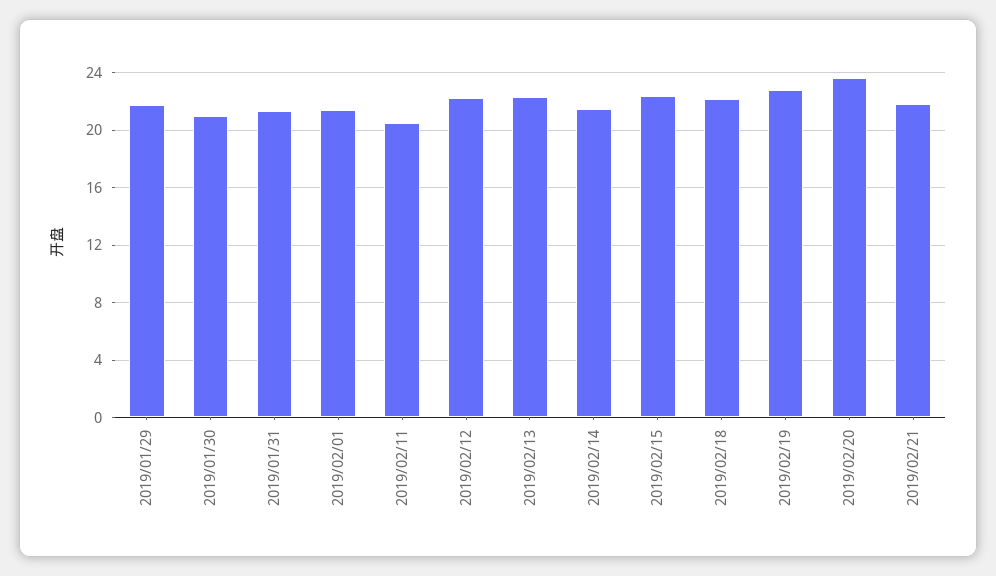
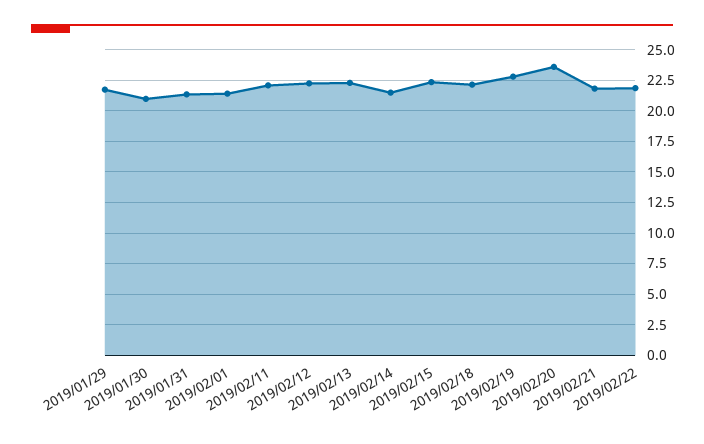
2019/02/11: 20.5 -> 22
2019/02/22: none -> 22

